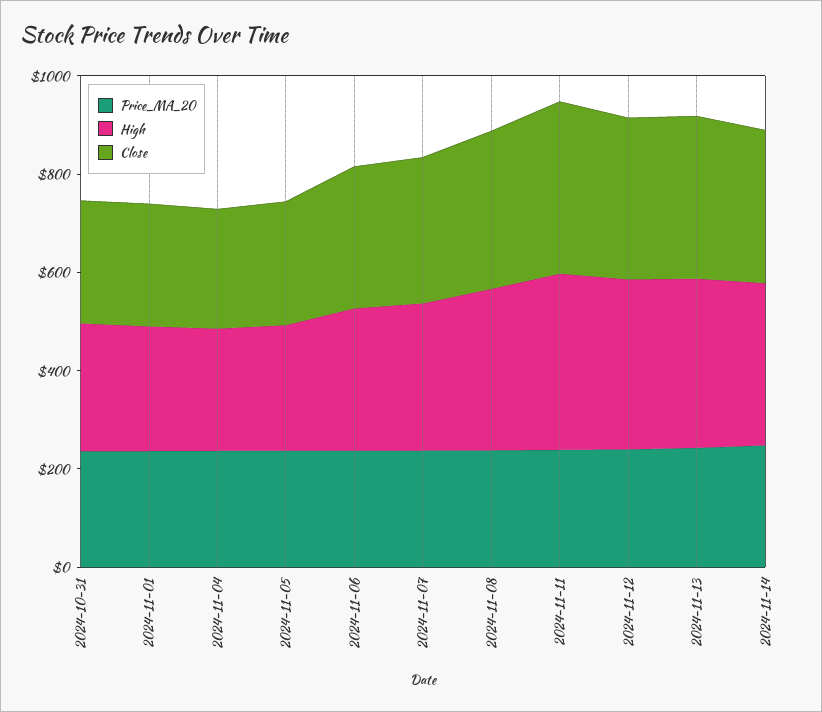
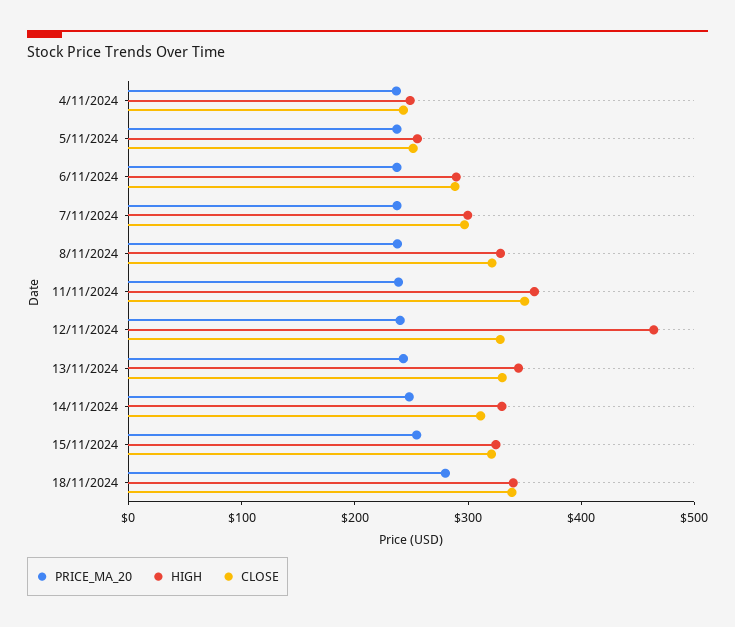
Price_MA_20, 2024-10-31: 250 -> none
High, 2024-10-31: 250 -> none
Close, 2024-10-31: 250 -> none
Price_MA_20, 2024-11-01: 250 -> none
High, 2024-11-01: 250 -> none
Close, 2024-11-01: 250 -> none
High, 2024-11-12: 350 -> 460
Price_MA_20, 15/11/2024: none -> 260
High, 15/11/2024: none -> 320
Close, 15/11/2024: none -> 320
Price_MA_20, 18/11/2024: none -> 280
High, 18/11/2024: none -> 340
Close, 18/11/2024: none -> 340

